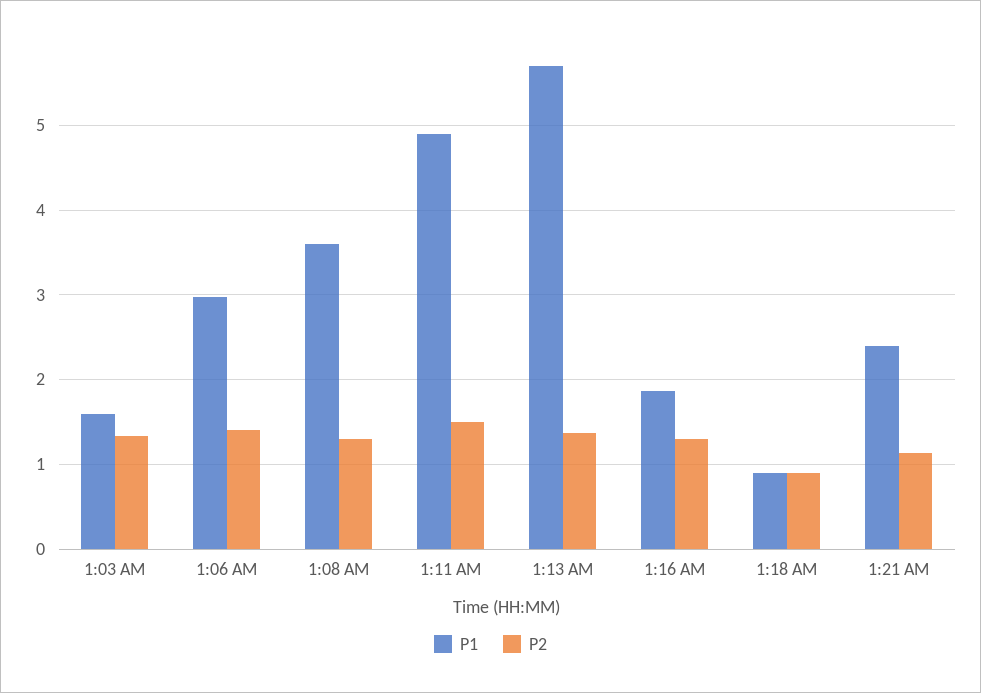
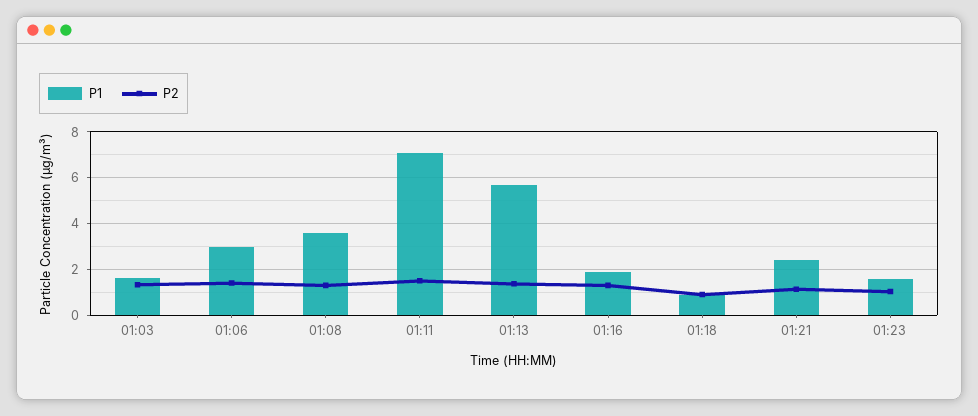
P1, 1:11 AM: 4.9 -> 7
P1, 01:23: none -> 1.5
P2, 01:23: none -> 1

